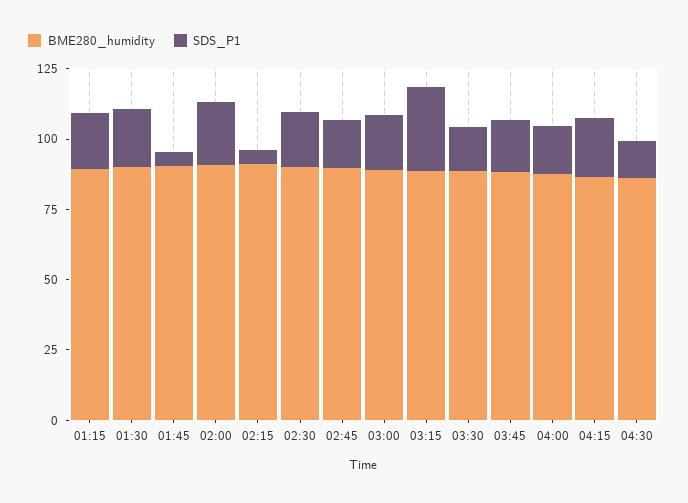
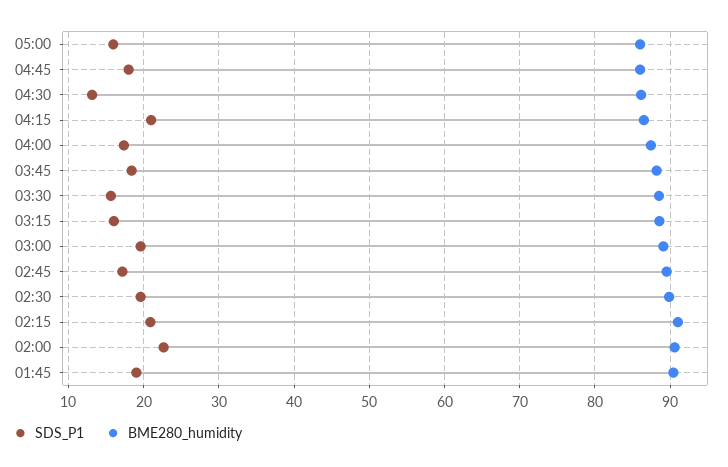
BME280_humidity, 01:15: 90 -> none
SDS_P1, 01:15: 20 -> none
BME280_humidity, 01:30: 90 -> none
SDS_P1, 01:30: 20 -> none
SDS_P1, 01:45: 5 -> 19
SDS_P1, 02:15: 5 -> 21
SDS_P1, 03:15: 30 -> 16
SDS_P1, 05:00: none -> 16
BME280_humidity, 05:00: none -> 86
SDS_P1, 04:45: none -> 18
BME280_humidity, 04:45: none -> 86

